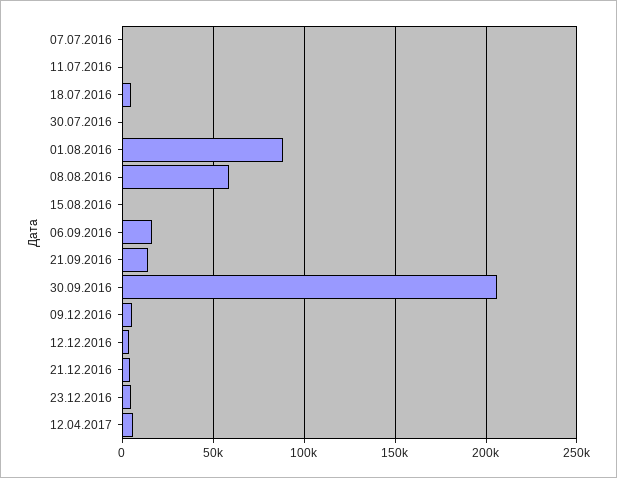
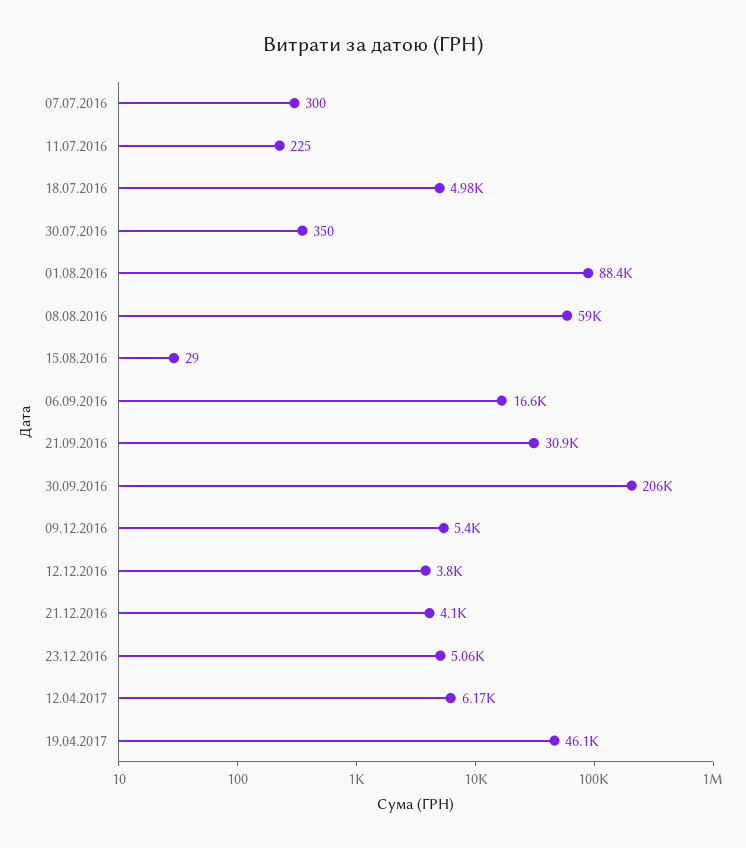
21.09.2016: 15000 -> 30900
19.04.2017: none -> 46100

